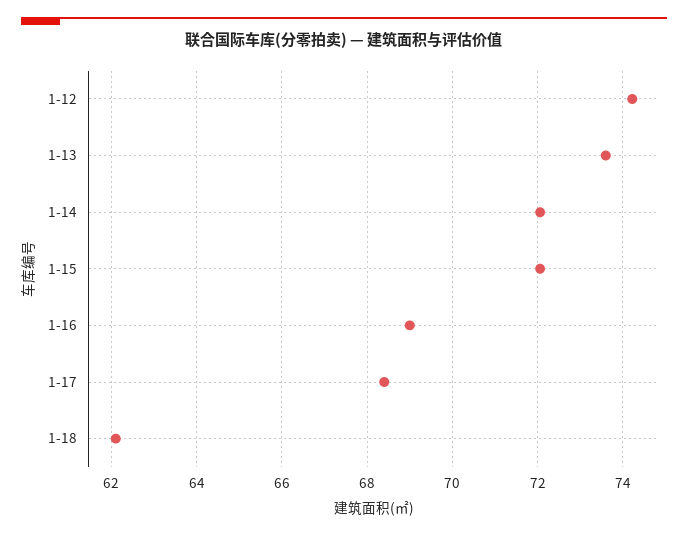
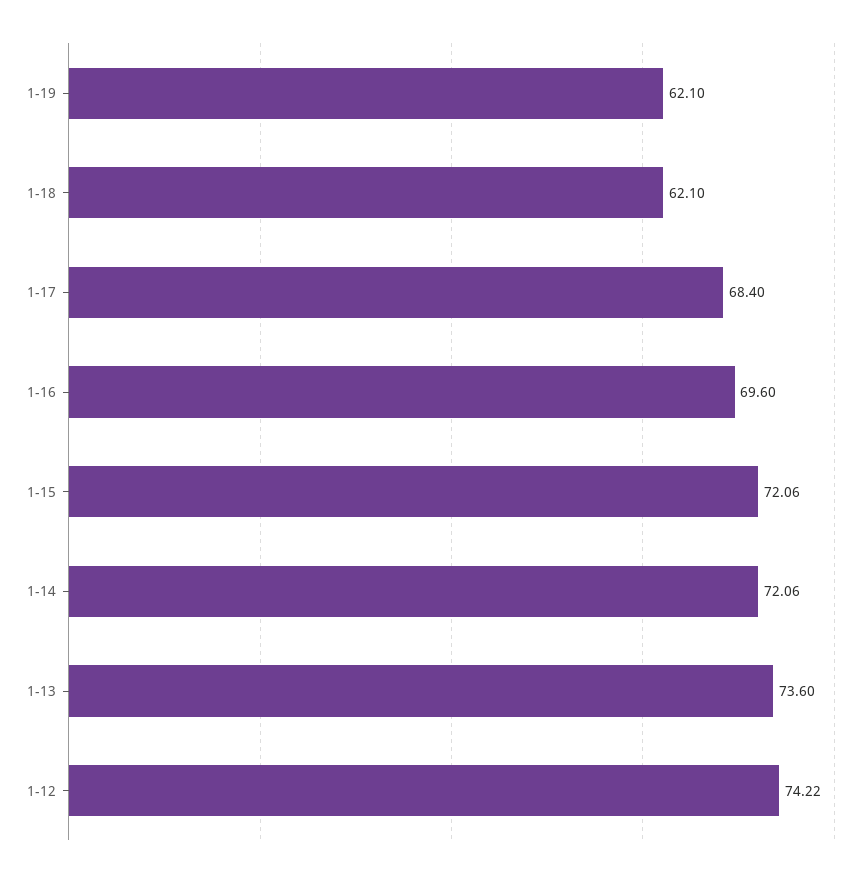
1-16: 69 -> 69.6
1-19: none -> 62.1

